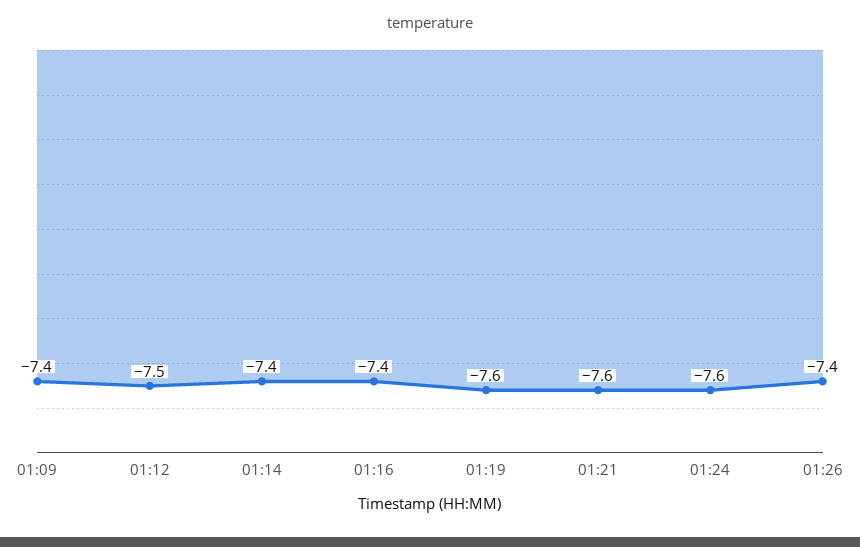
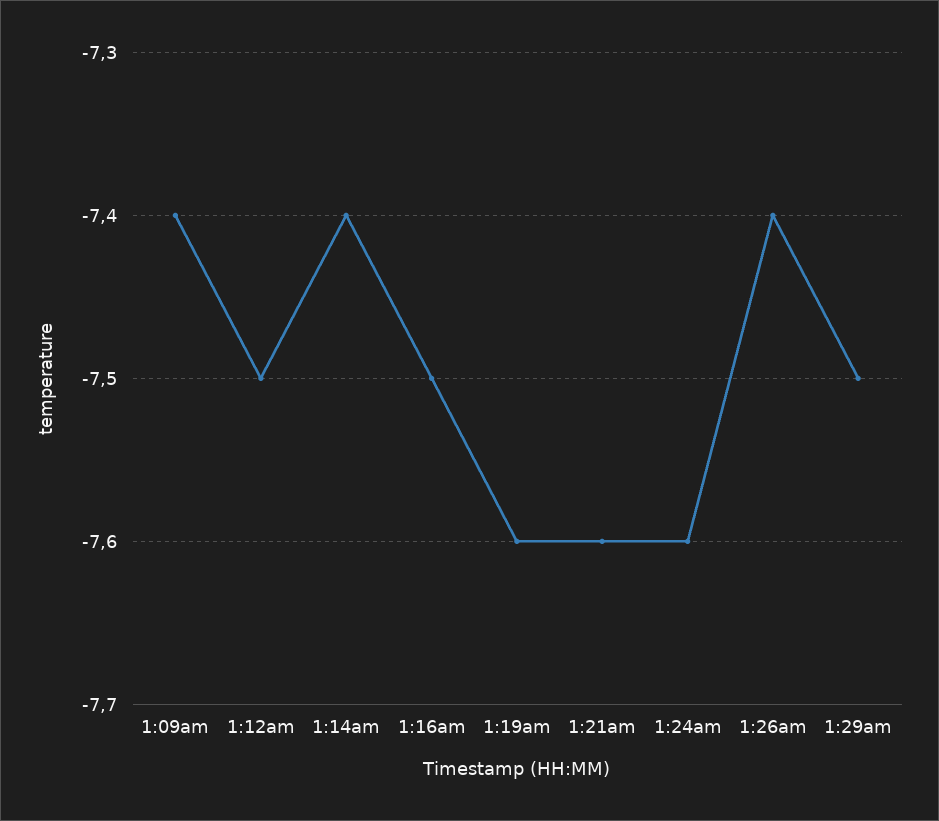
01:16: -7.4 -> -7.5
1:29am: none -> -7.5

